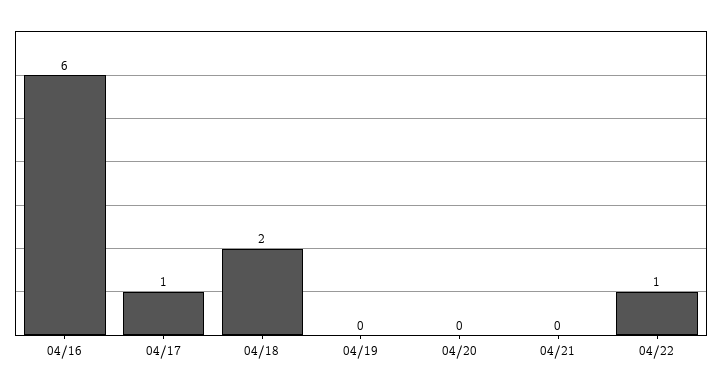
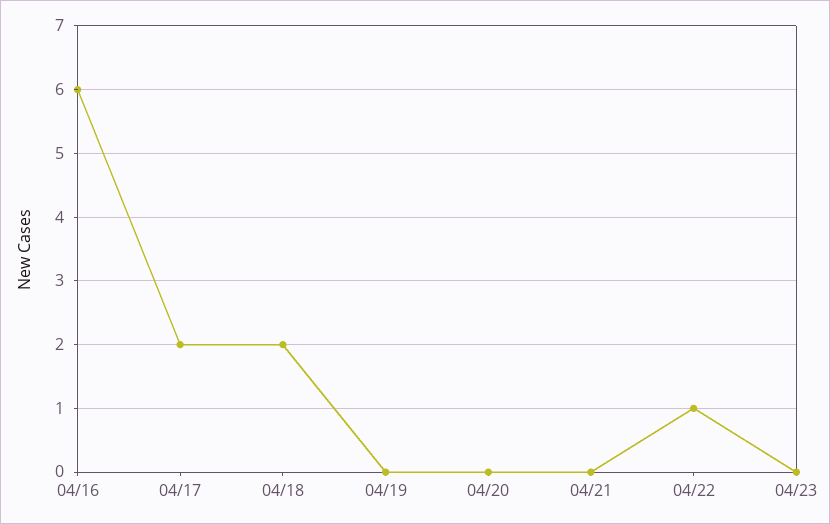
04/17: 1 -> 2
04/23: none -> 0

